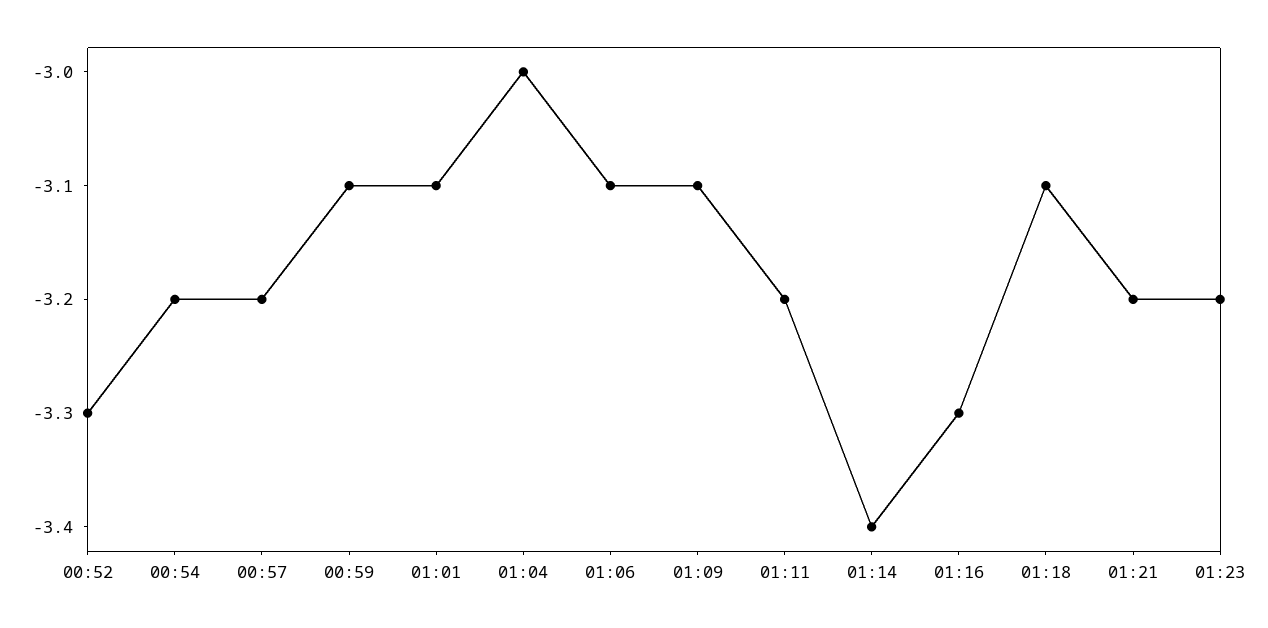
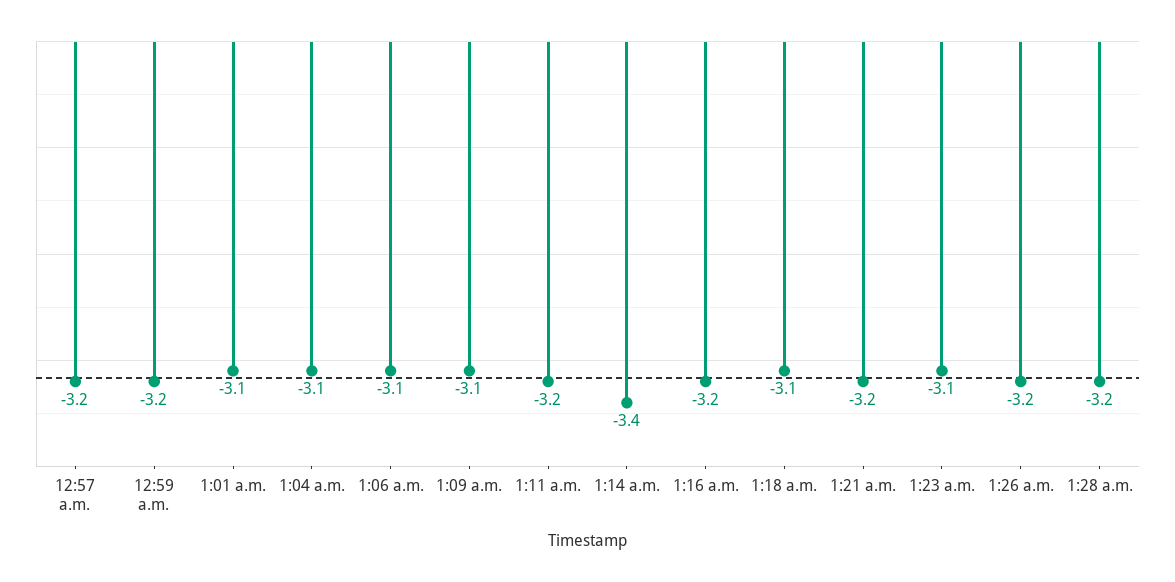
00:52: -3.3 -> none
00:54: -3.2 -> none
00:59: -3.1 -> -3.2
01:04: -3 -> -3.1
01:16: -3.3 -> -3.2
01:23: -3.2 -> -3.1
1:26 a.m.: none -> -3.2
1:28 a.m.: none -> -3.2

